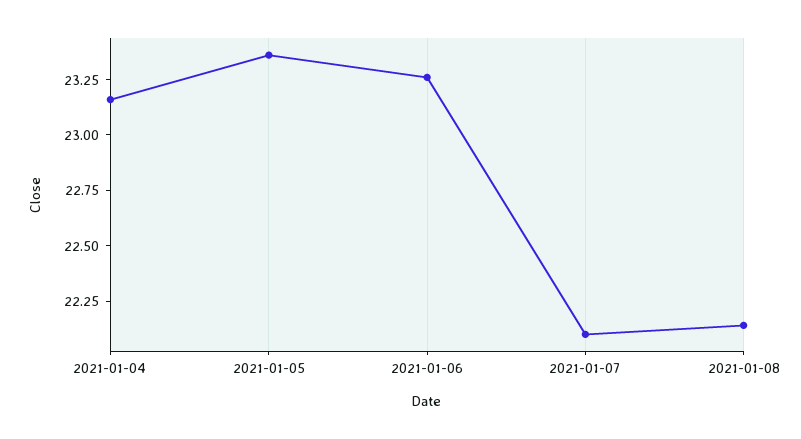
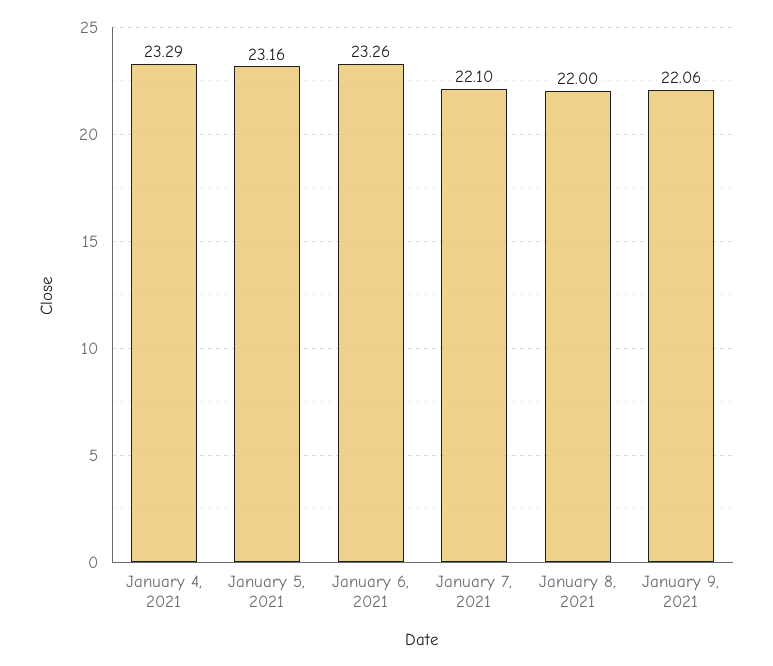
2021-01-04: 23.15 -> 23.29
2021-01-05: 23.35 -> 23.16
2021-01-08: 22.15 -> 22
January 9, 2021: none -> 22.06

